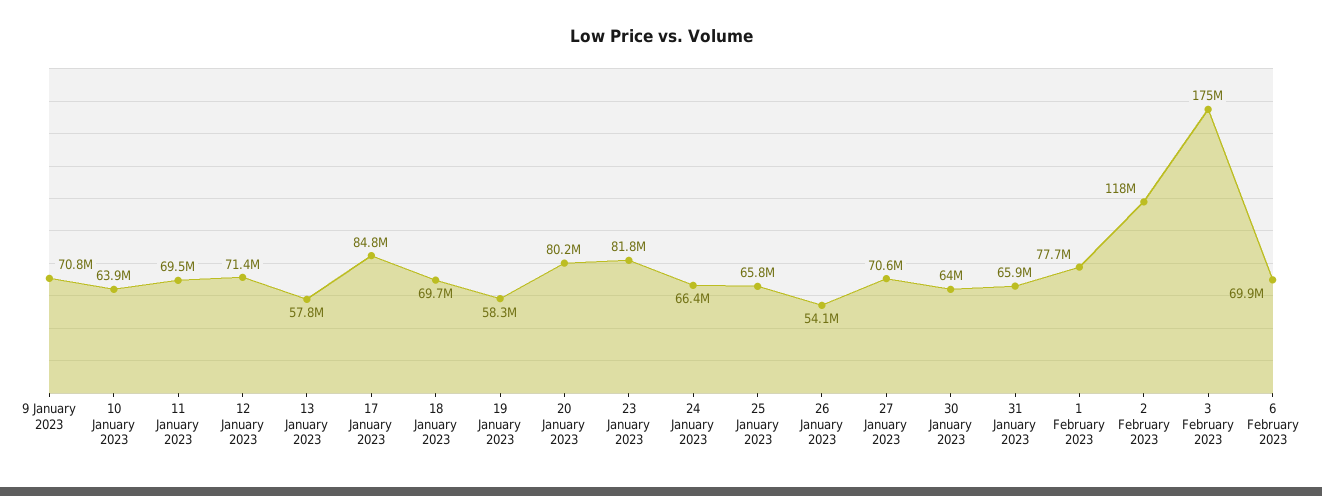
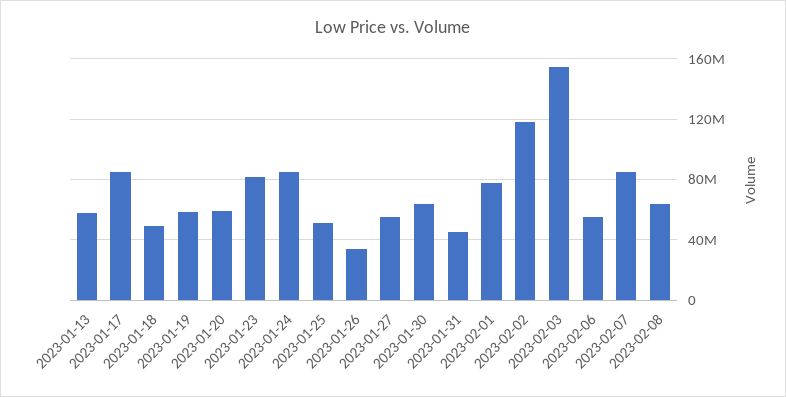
9 January 2023: 70800000 -> none
10 January 2023: 63900000 -> none
11 January 2023: 69500000 -> none
12 January 2023: 71400000 -> none
18 January 2023: 69700000 -> 50000000
20 January 2023: 80200000 -> 60000000
24 January 2023: 66400000 -> 85000000
25 January 2023: 65800000 -> 50000000
26 January 2023: 54100000 -> 35000000
27 January 2023: 70600000 -> 55000000
31 January 2023: 65900000 -> 45000000
3 February 2023: 175000000 -> 155000000
6 February 2023: 69900000 -> 55000000
2023-02-07: none -> 85000000
2023-02-08: none -> 65000000

